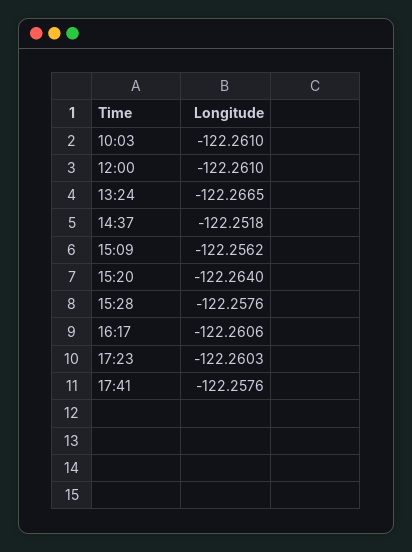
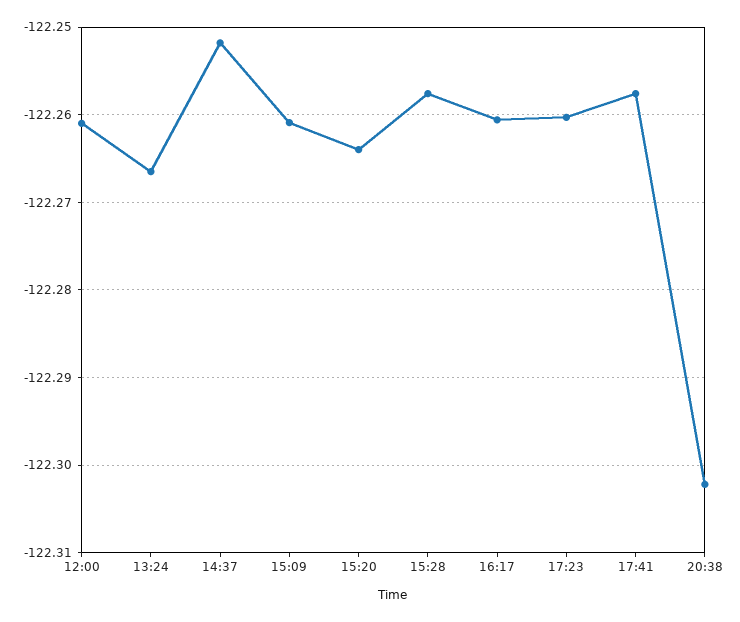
10:03: -122.261 -> none
15:09: -122.2562 -> -122.261
20:38: none -> -122.302

